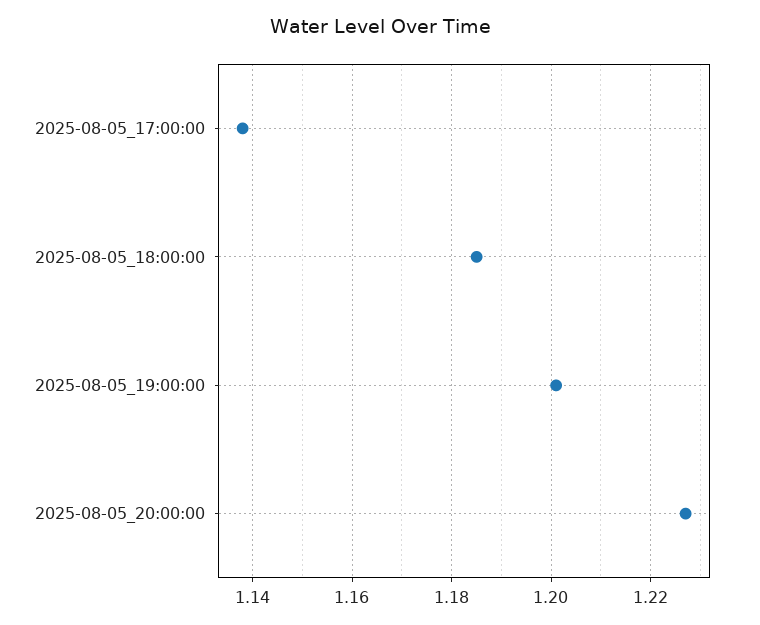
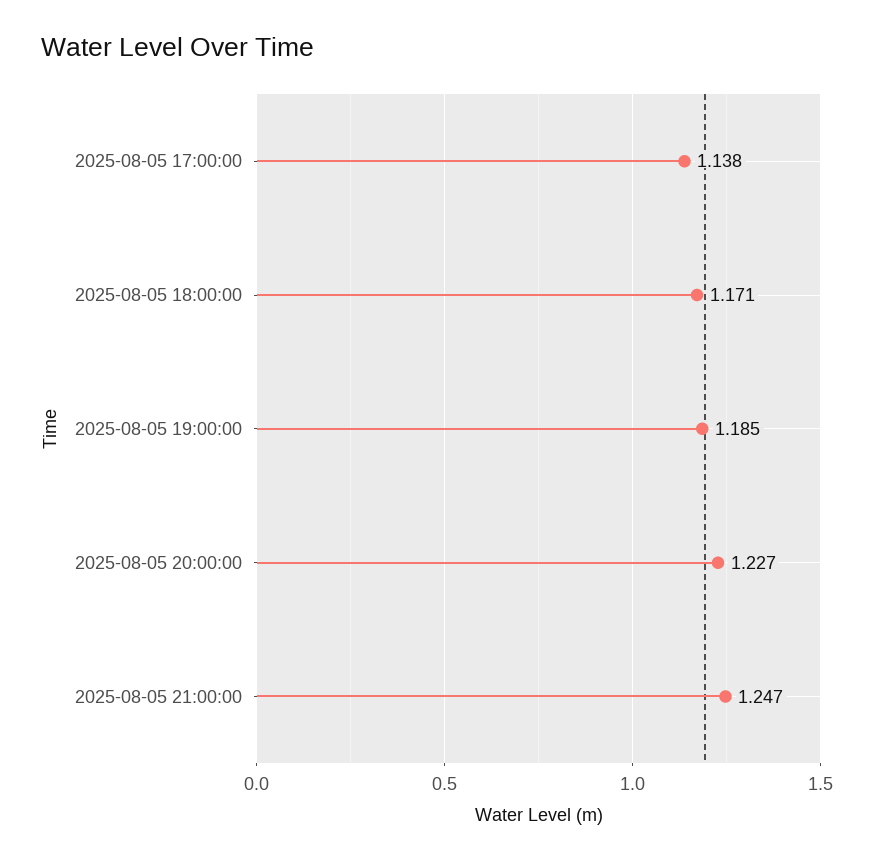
2025-08-05_18:00:00: 1.185 -> 1.171
2025-08-05_19:00:00: 1.2 -> 1.185
2025-08-05 21:00:00: none -> 1.247

